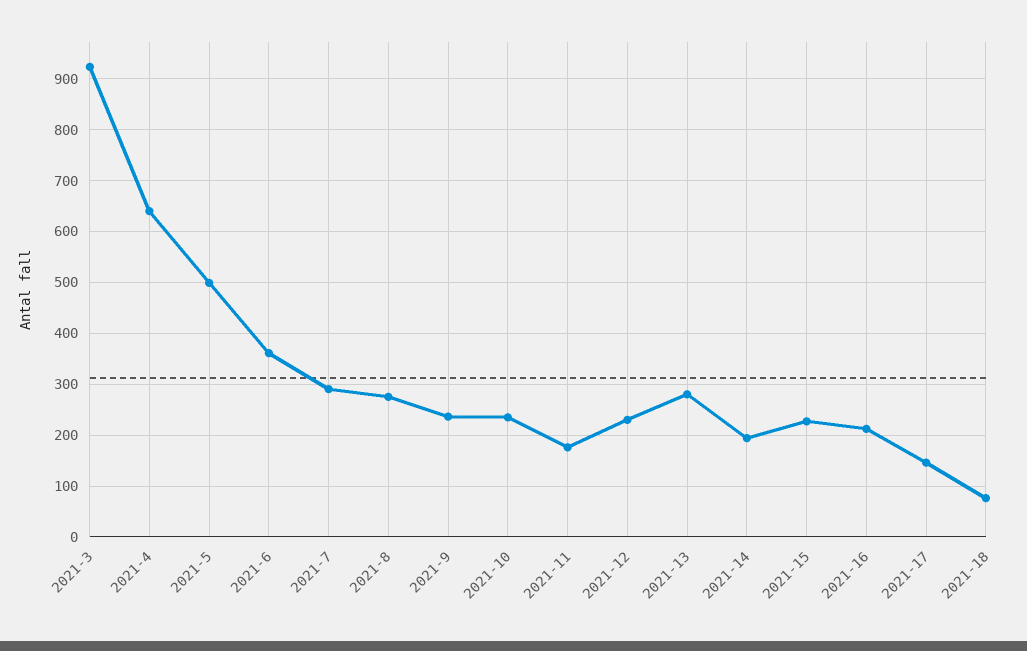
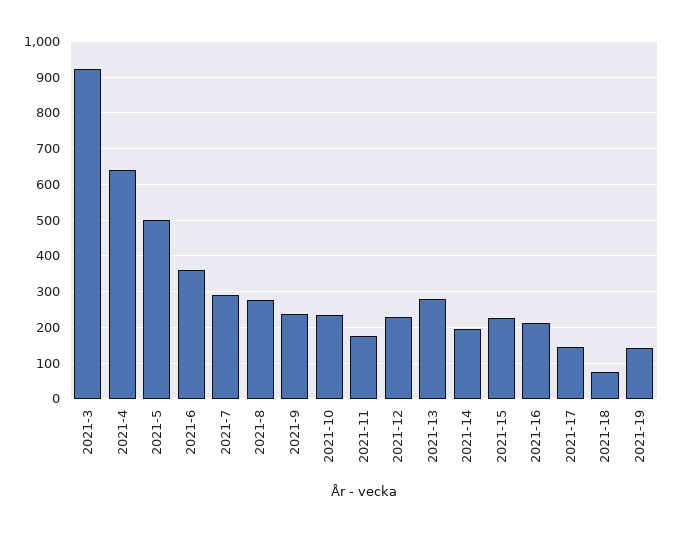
2021-19: none -> 140

